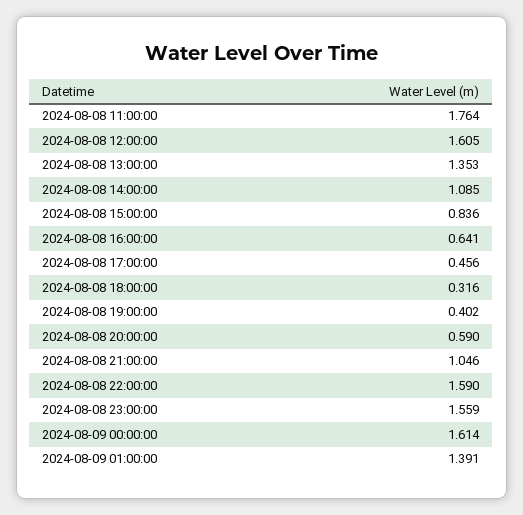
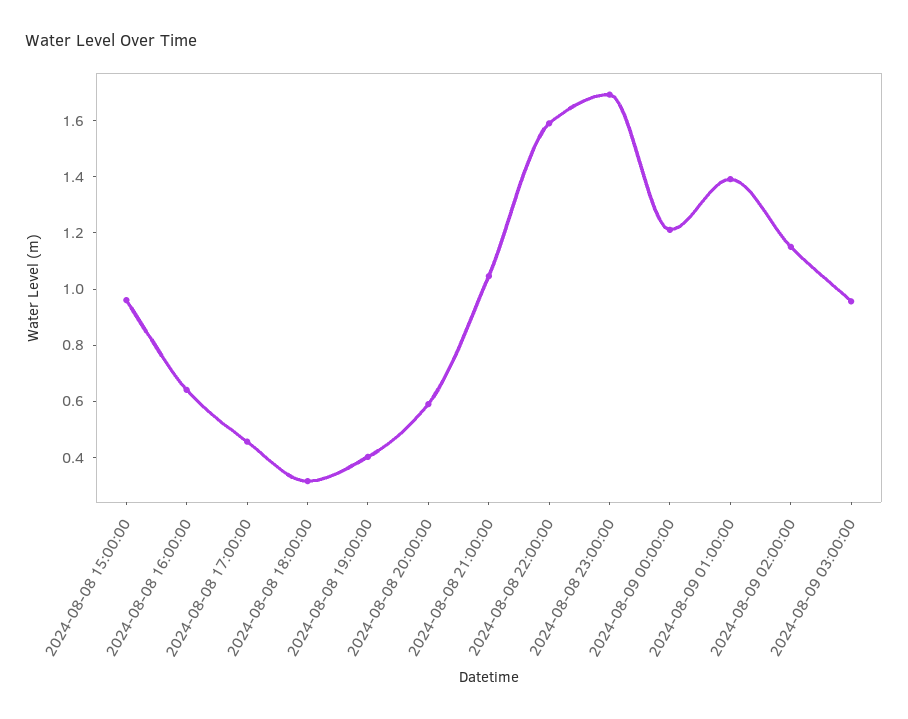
2024-08-08 11:00:00: 1.764 -> none
2024-08-08 12:00:00: 1.605 -> none
2024-08-08 13:00:00: 1.353 -> none
2024-08-08 14:00:00: 1.085 -> none
2024-08-08 15:00:00: 0.836 -> 0.95
2024-08-08 23:00:00: 1.559 -> 1.7
2024-08-09 00:00:00: 1.614 -> 1.2
2024-08-09 02:00:00: none -> 1.15
2024-08-09 03:00:00: none -> 0.95

